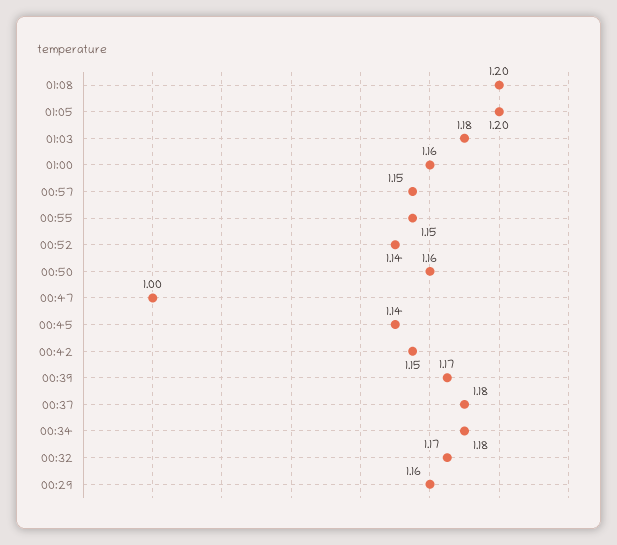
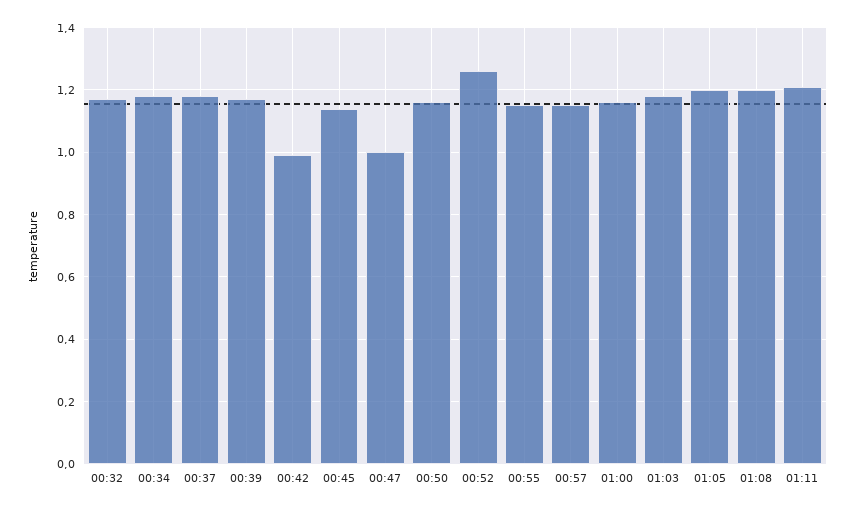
00:52: 1.14 -> 1.25
00:42: 1.15 -> 1
00:29: 1.16 -> none
01:11: none -> 1.2

